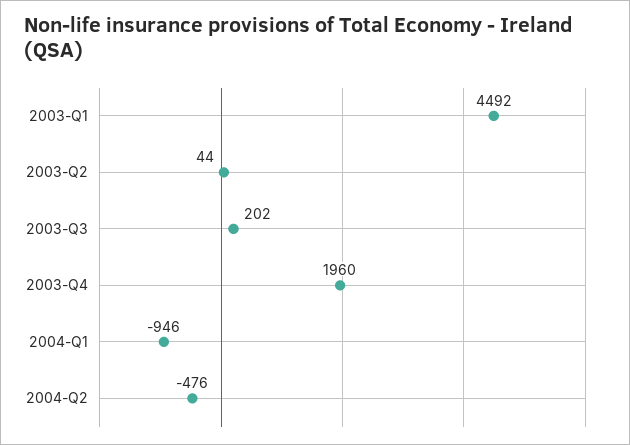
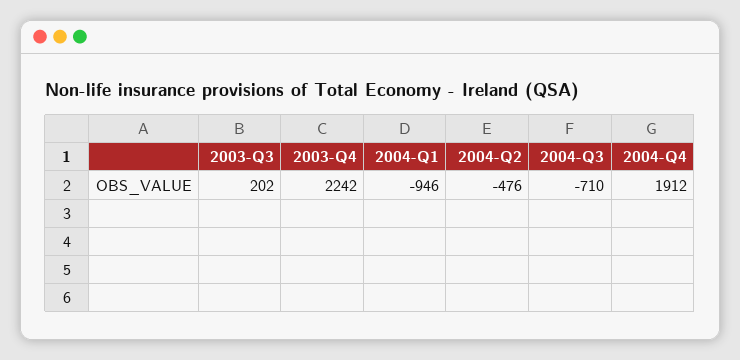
2003-Q1: 4492 -> none
2003-Q2: 44 -> none
2003-Q4: 1960 -> 2242
2004-Q3: none -> -710
2004-Q4: none -> 1912

